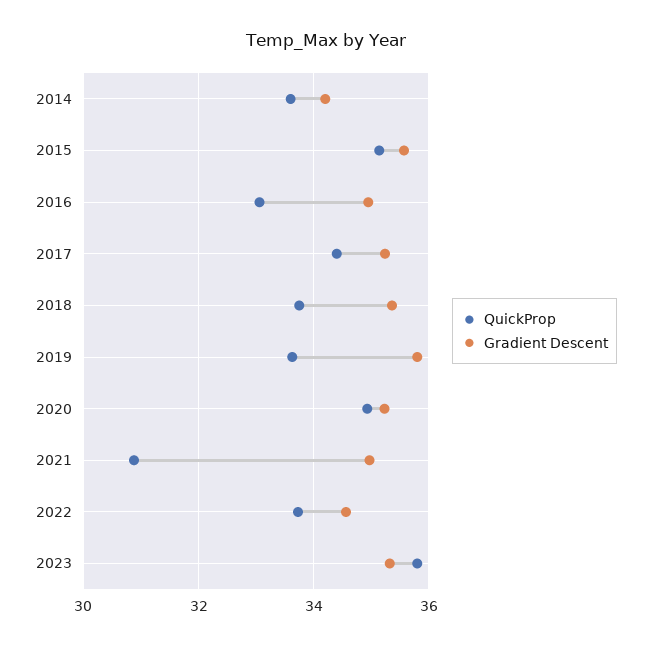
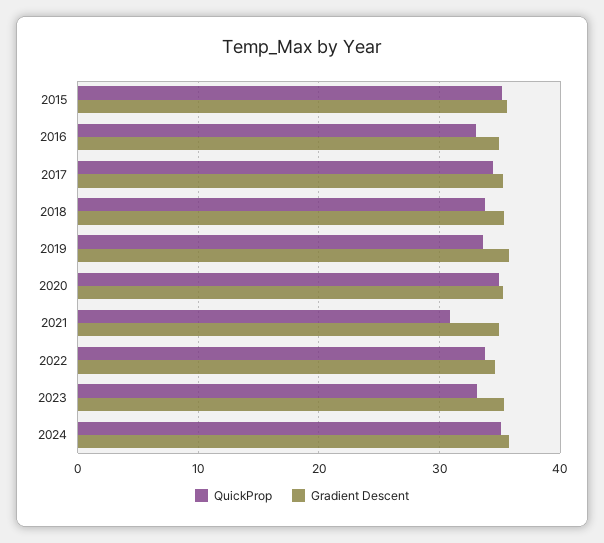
QuickProp, 2014: 33.6 -> none
Gradient Descent, 2014: 34.2 -> none
QuickProp, 2023: 35.8 -> 33
QuickProp, 2024: none -> 35
Gradient Descent, 2024: none -> 36

